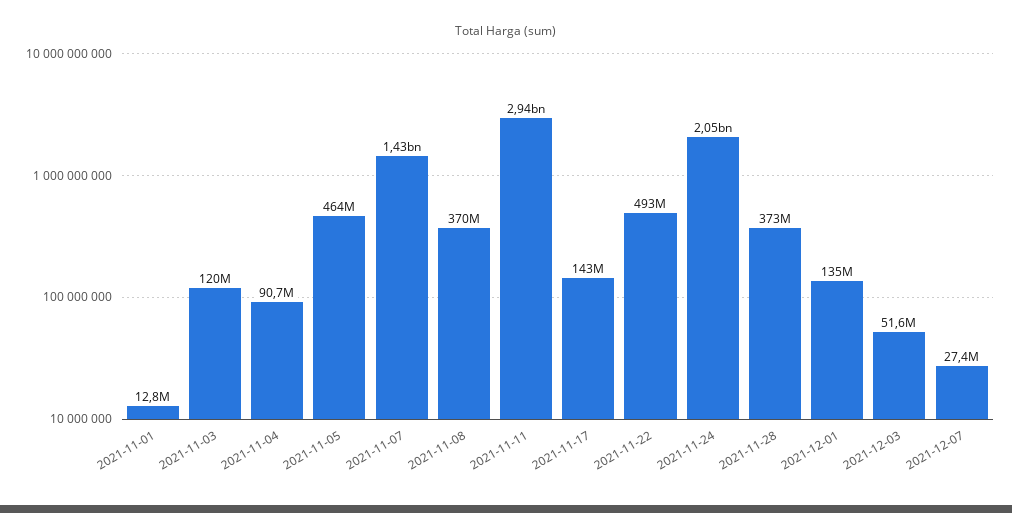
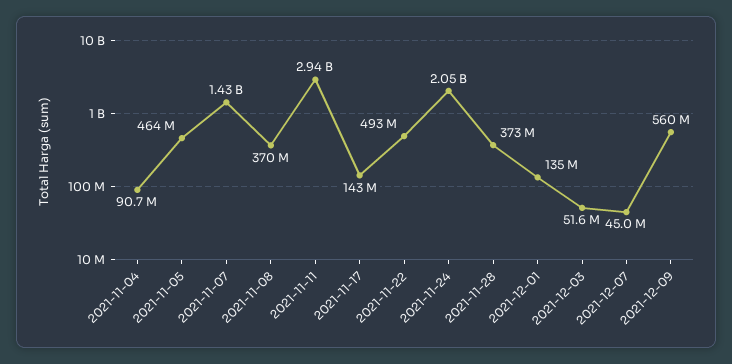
2021-11-01: 12800000 -> none
2021-11-03: 120000000 -> none
2021-12-07: 27400000 -> 45000000
2021-12-09: none -> 560000000

